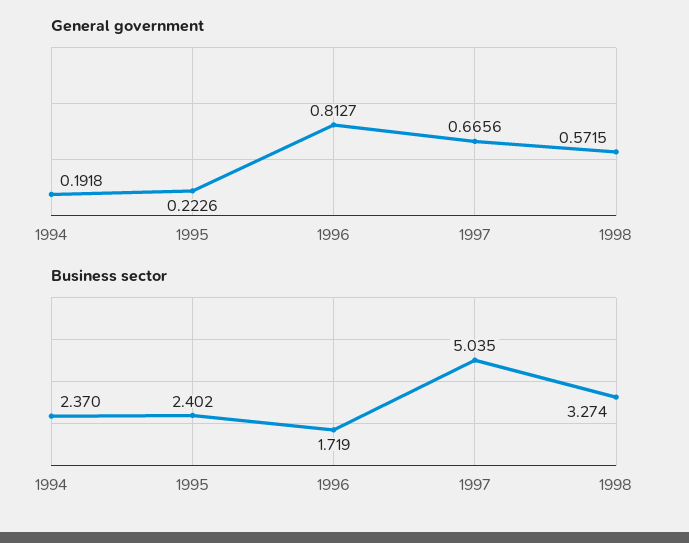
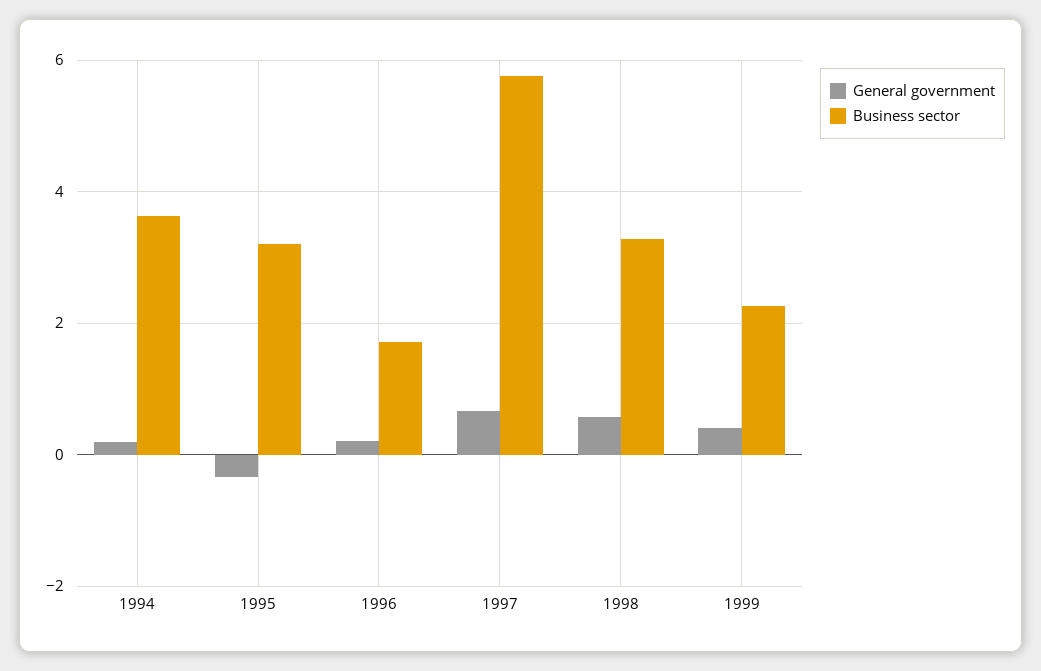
General government, 1995: 0.2226 -> -0.4
General government, 1996: 0.8127 -> 0.2
Business sector, 1994: 2.37 -> 3.6
Business sector, 1995: 2.402 -> 3.2
Business sector, 1997: 5.035 -> 5.8
General government, 1999: none -> 0.4
Business sector, 1999: none -> 2.2

